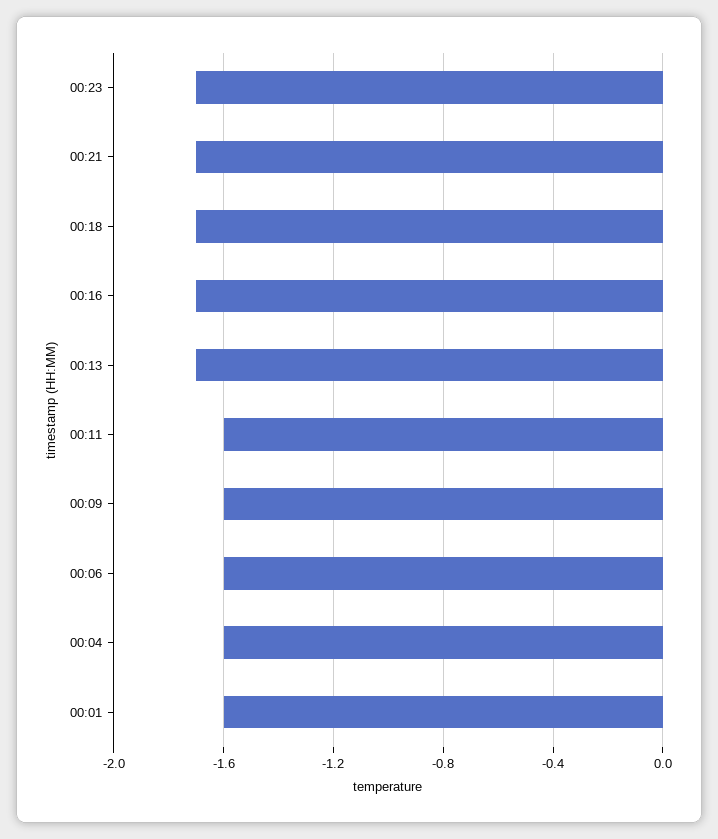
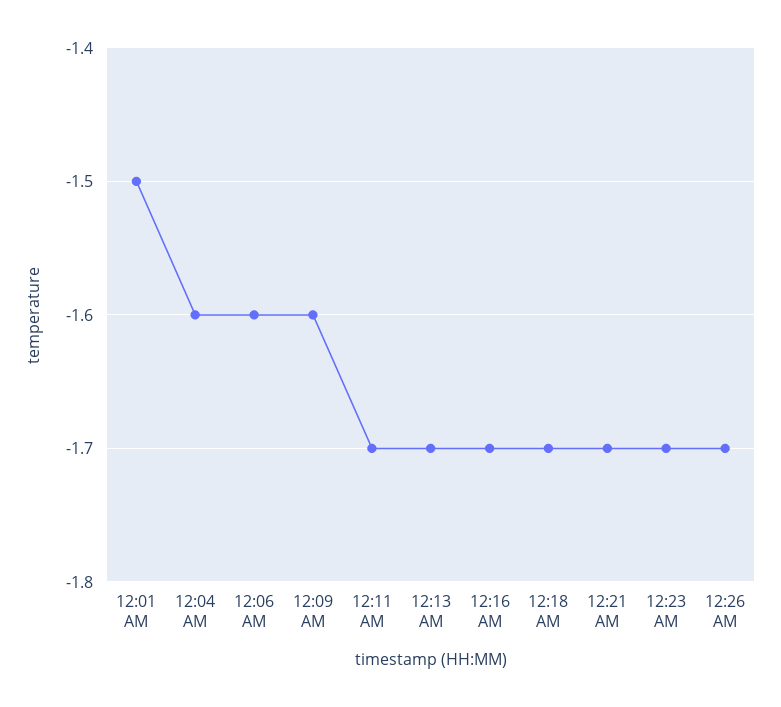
00:11: -1.6 -> -1.7
00:01: -1.6 -> -1.5
12:26 AM: none -> -1.7

